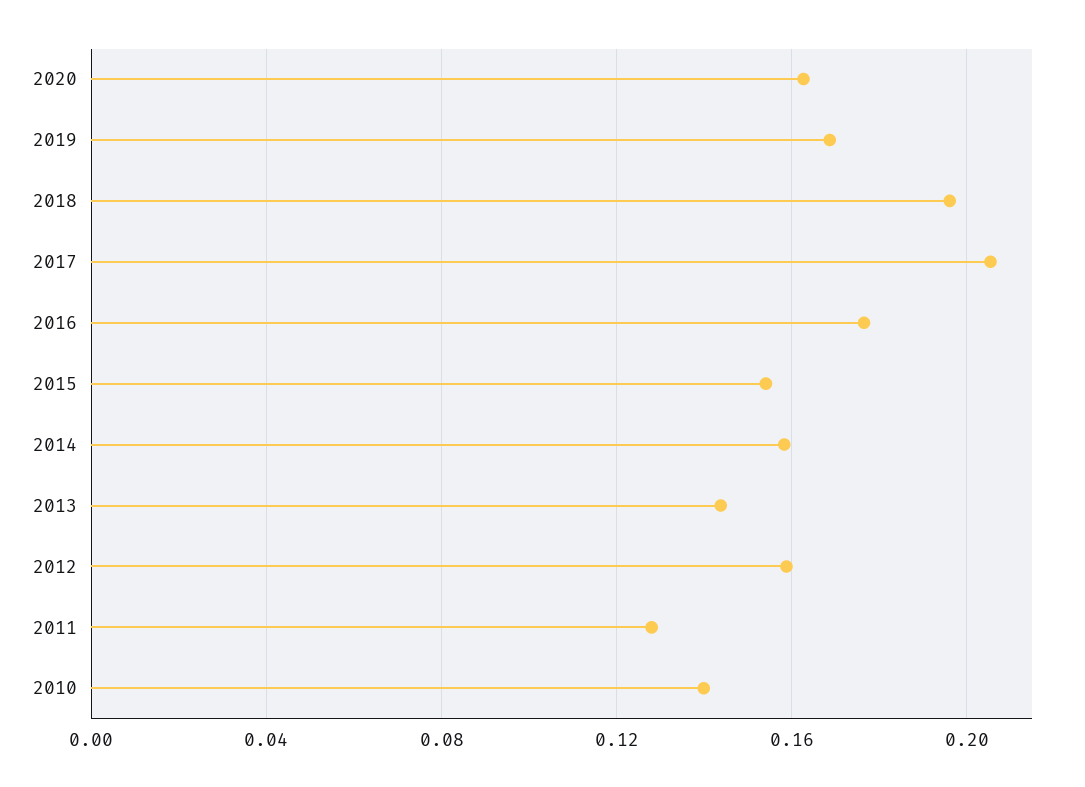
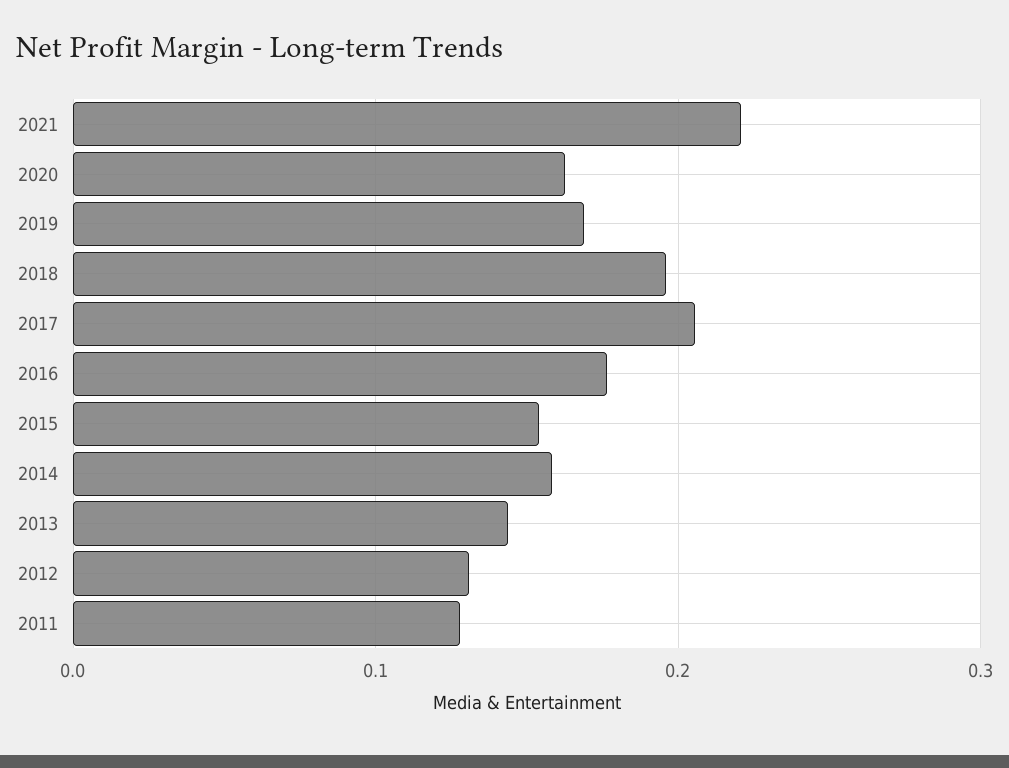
2012: 0.16 -> 0.13
2010: 0.14 -> none
2021: none -> 0.22

